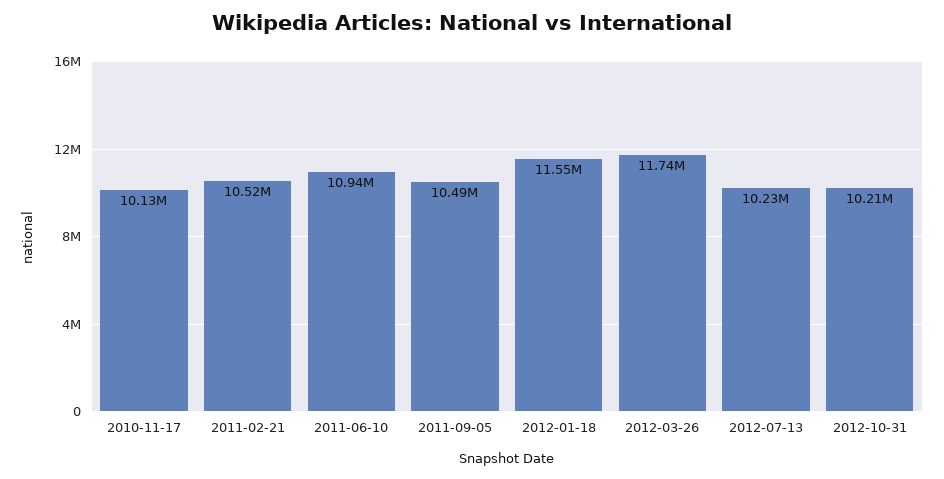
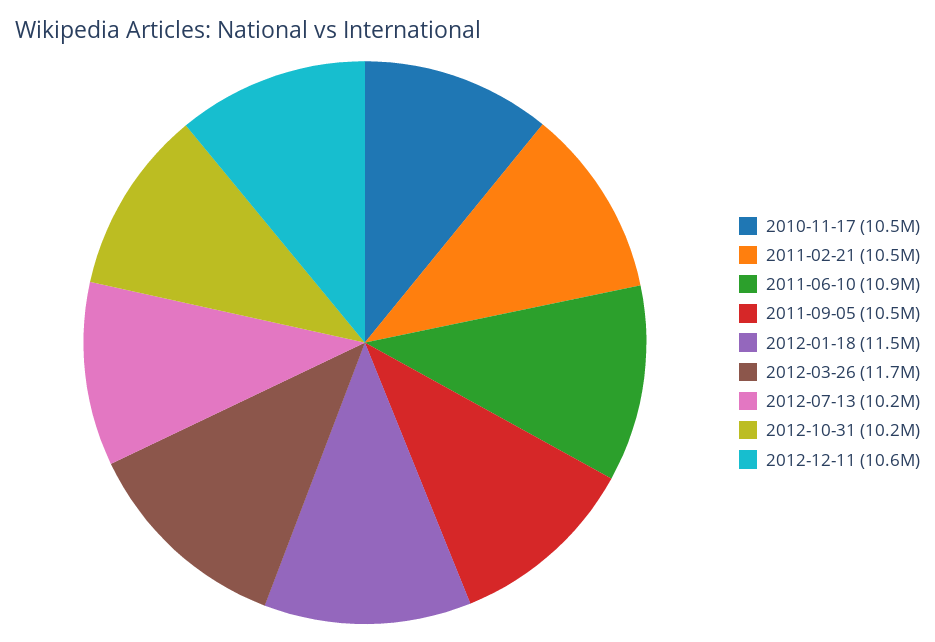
2010-11-17: 10130000 -> 10500000
2012-12-11: none -> 10600000

